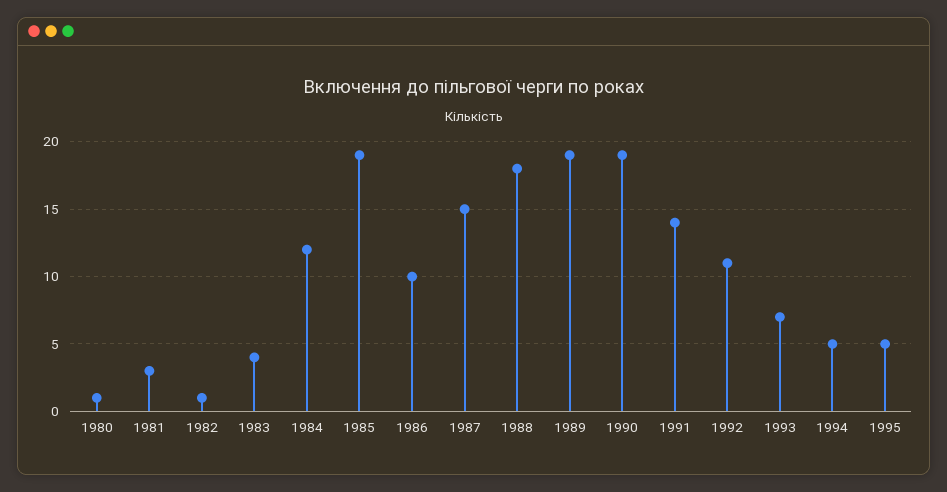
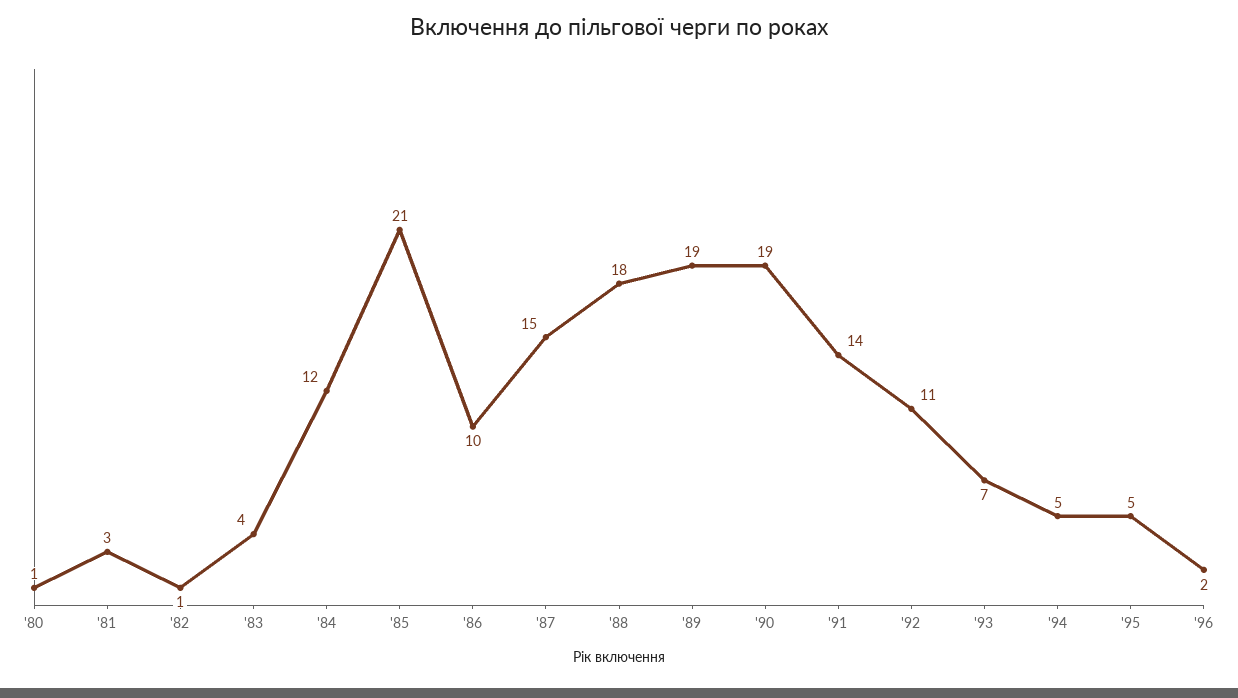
1985: 19 -> 21
'96: none -> 2

